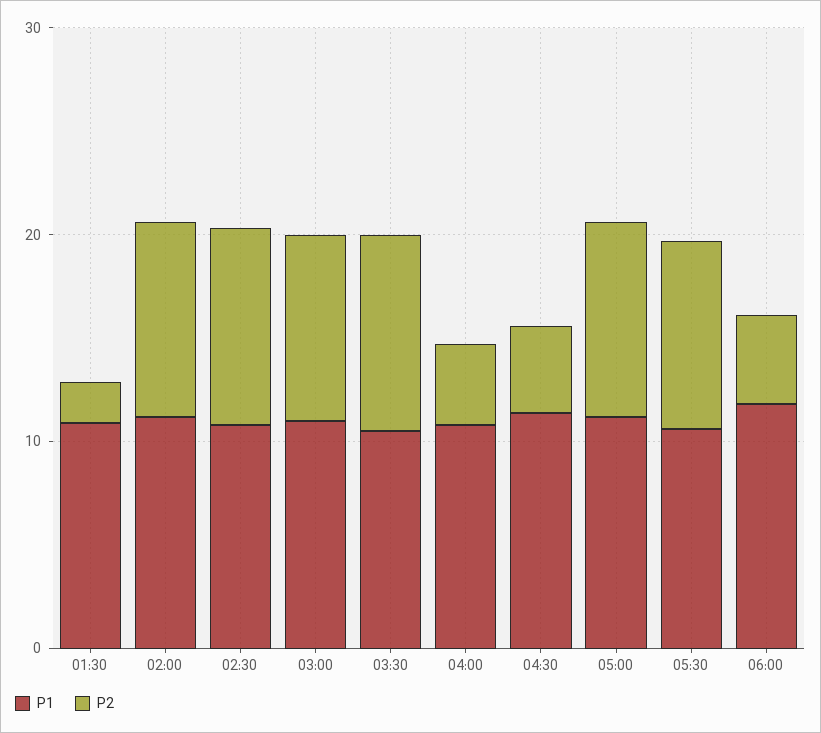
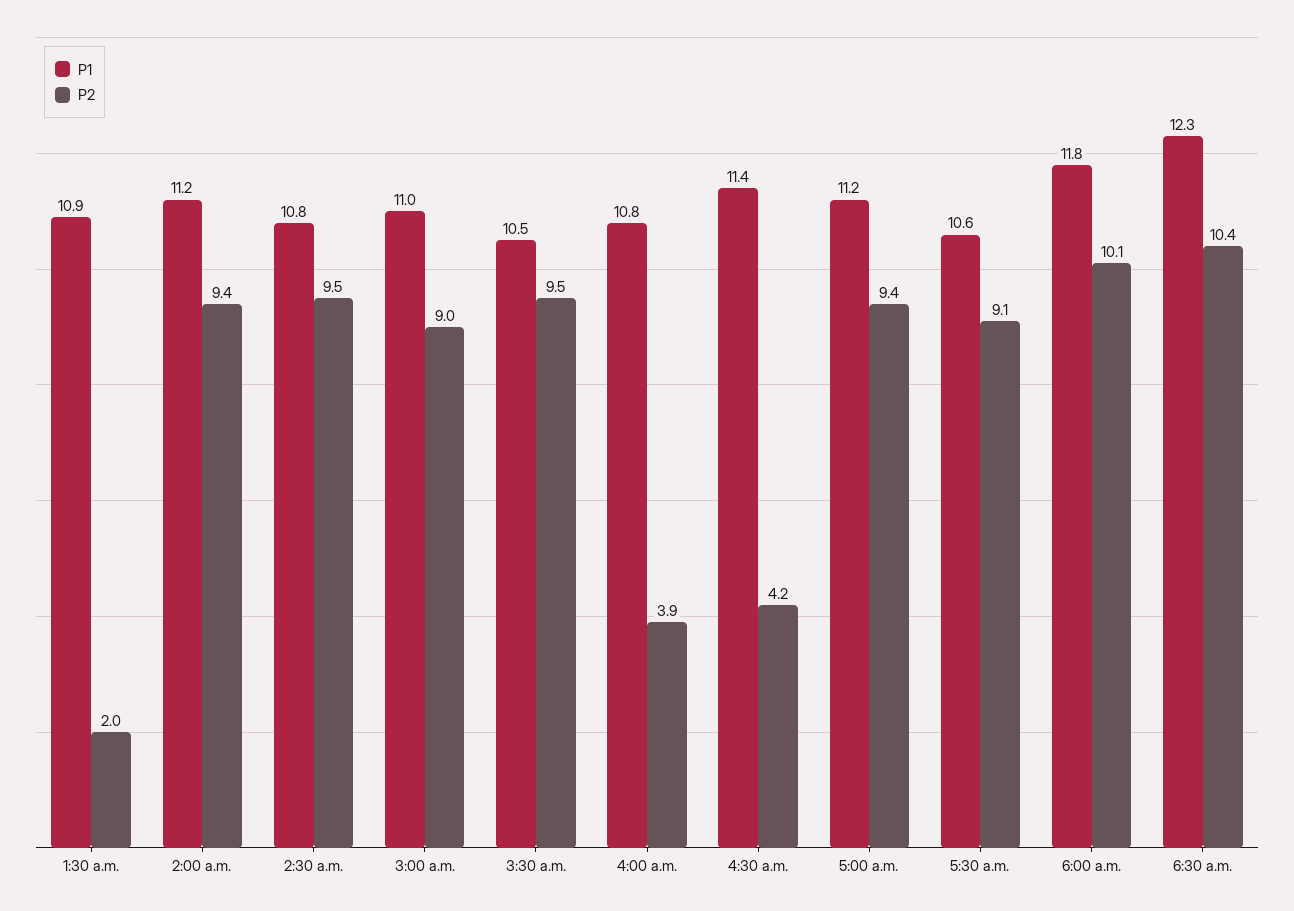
P2, 06:00: 4 -> 10.1
P1, 6:30 a.m.: none -> 12.3
P2, 6:30 a.m.: none -> 10.4

